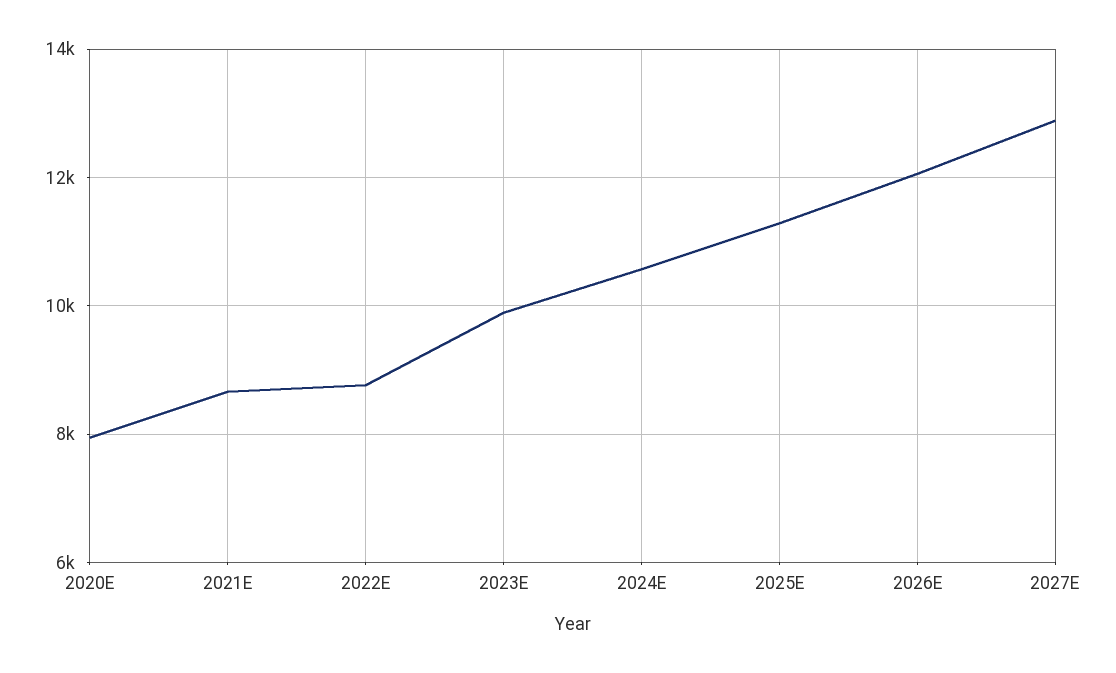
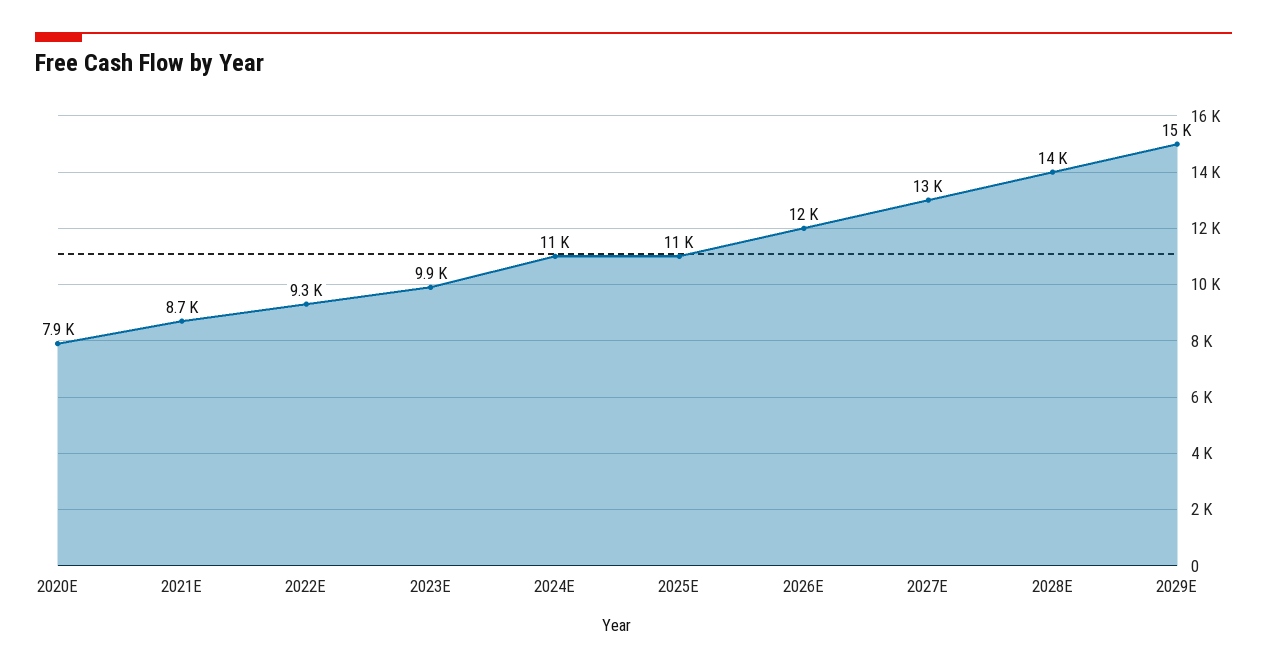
2022E: 8800 -> 9300
2028E: none -> 14000
2029E: none -> 15000

